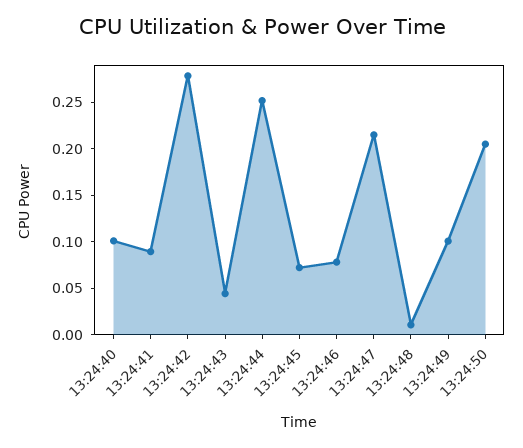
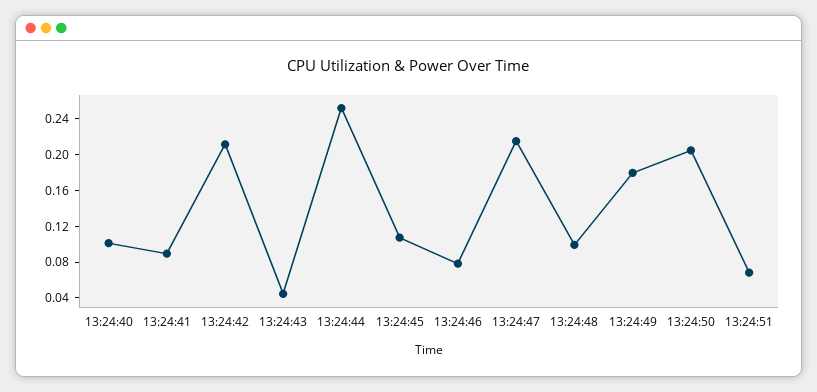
13:24:42: 0.28 -> 0.21
13:24:45: 0.07 -> 0.11
13:24:48: 0.01 -> 0.1
13:24:49: 0.1 -> 0.18
13:24:51: none -> 0.07

